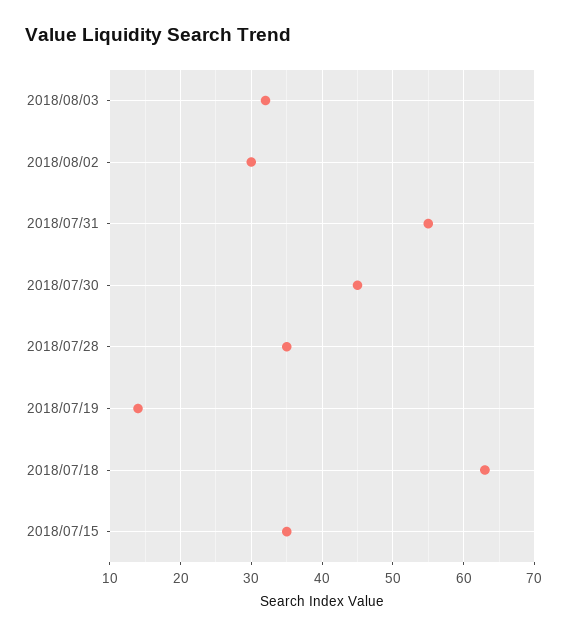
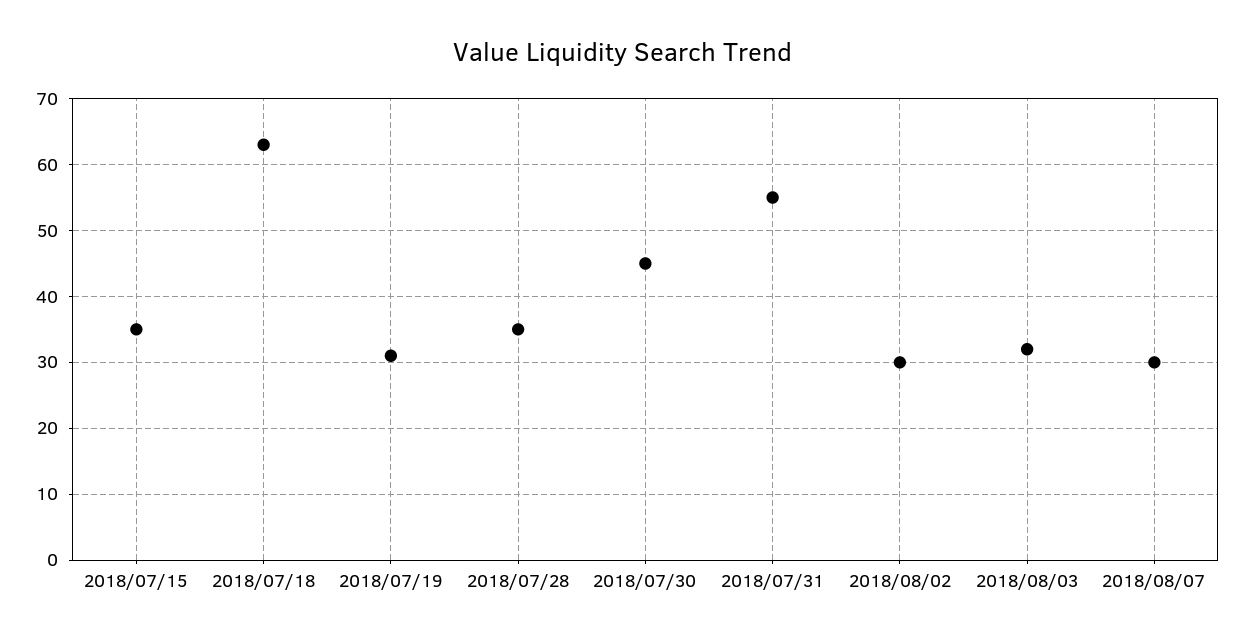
2018/07/19: 14 -> 31
2018/08/07: none -> 30

